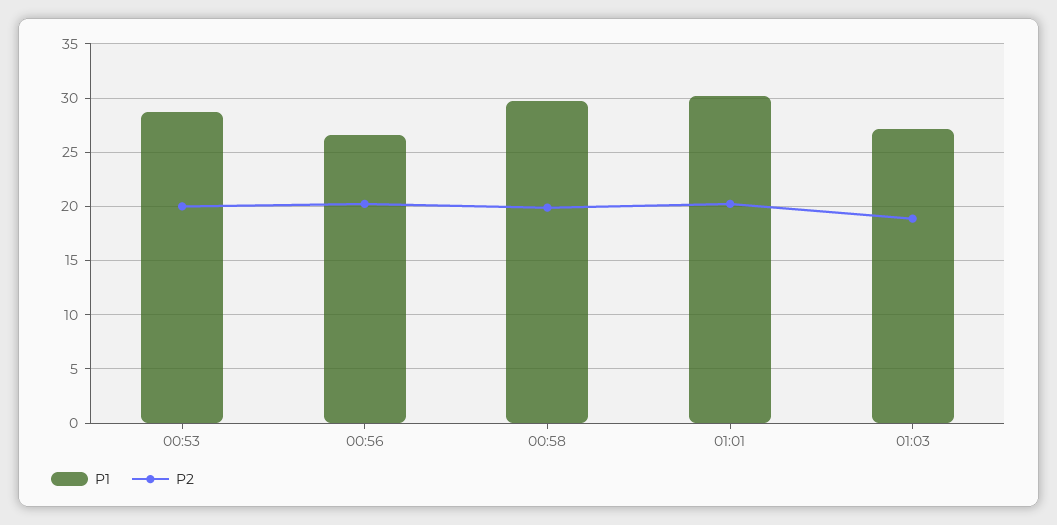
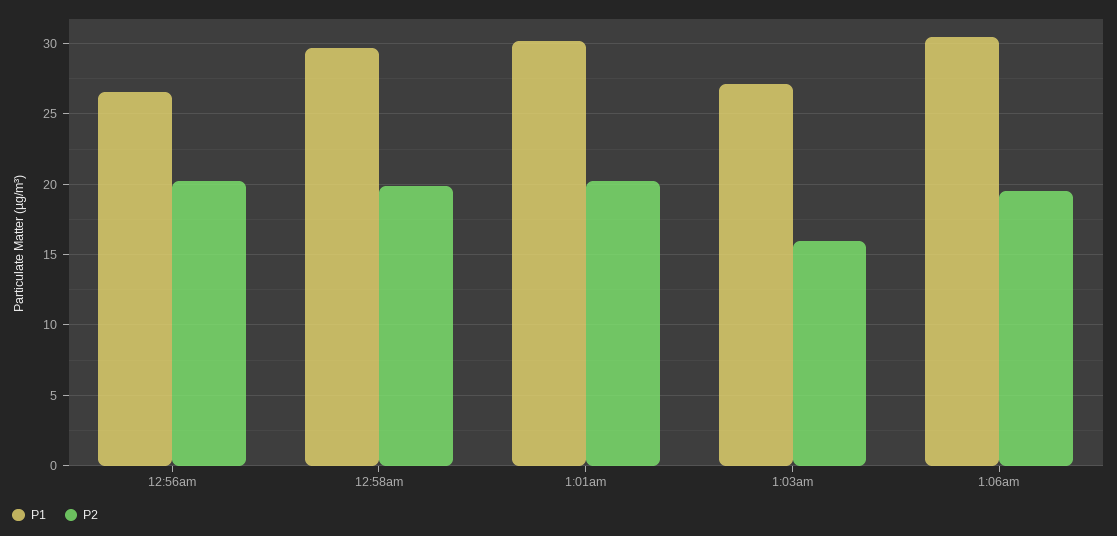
P1, 00:53: 29 -> none
P2, 00:53: 20 -> none
P2, 01:03: 19 -> 16
P1, 1:06am: none -> 30.5
P2, 1:06am: none -> 19.5

